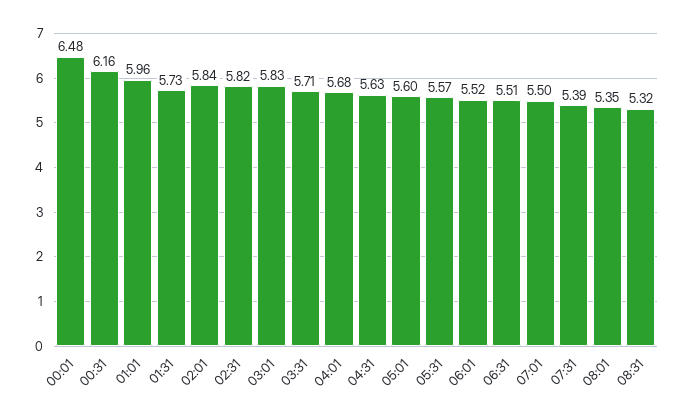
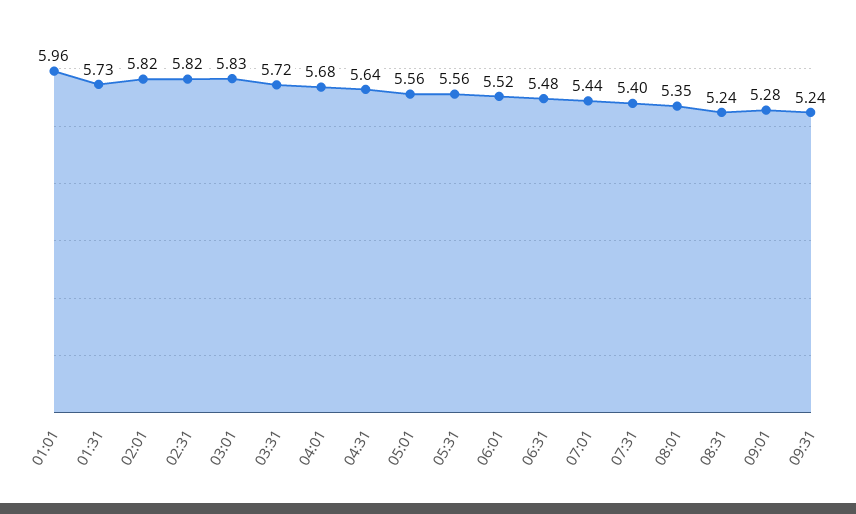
00:01: 6.48 -> none
00:31: 6.16 -> none
02:01: 5.84 -> 5.82
03:31: 5.71 -> 5.72
04:31: 5.63 -> 5.64
05:01: 5.6 -> 5.56
05:31: 5.57 -> 5.56
06:31: 5.51 -> 5.48
07:01: 5.5 -> 5.44
07:31: 5.39 -> 5.4
08:31: 5.32 -> 5.24
09:01: none -> 5.28
09:31: none -> 5.24

